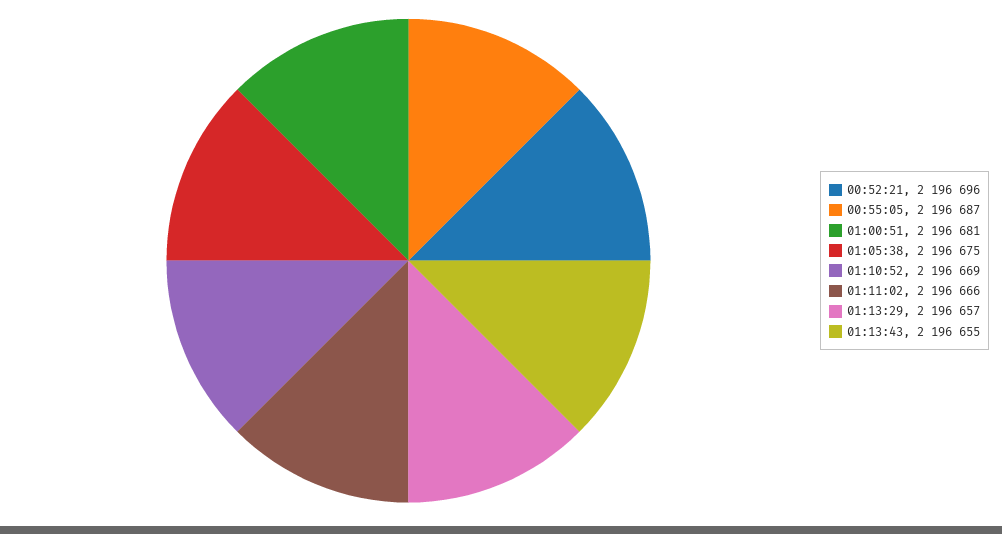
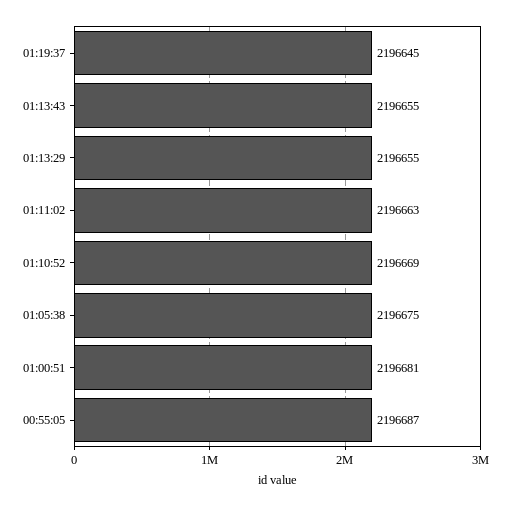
00:52:21: 2196696 -> none
01:11:02: 2196666 -> 2196663
01:13:29: 2196657 -> 2196655
01:19:37: none -> 2196645

